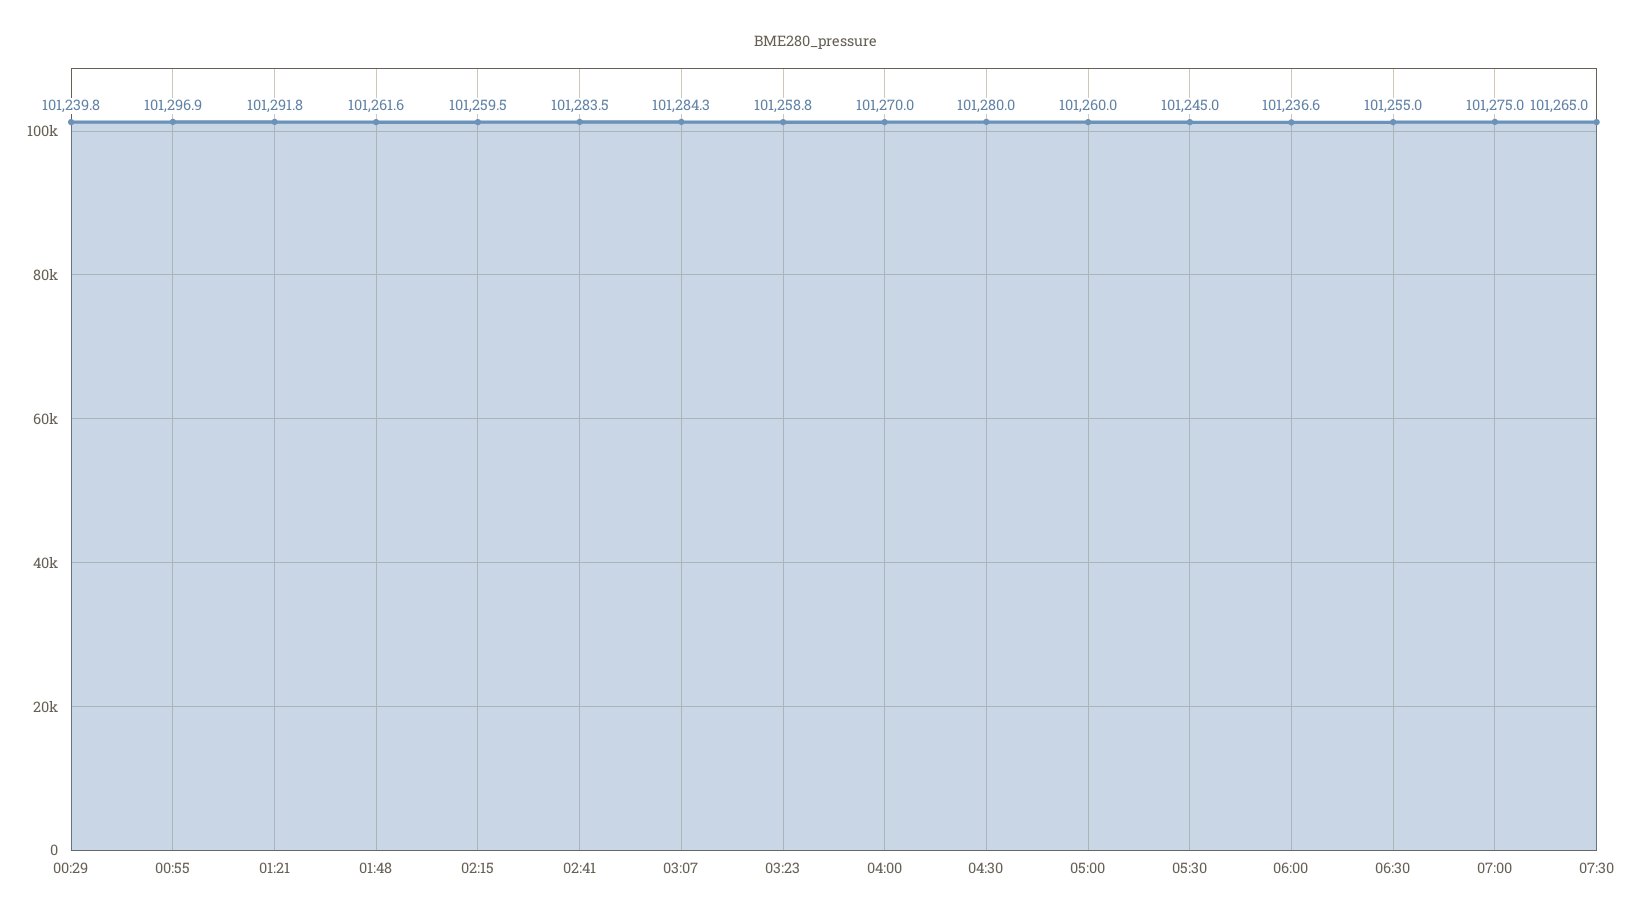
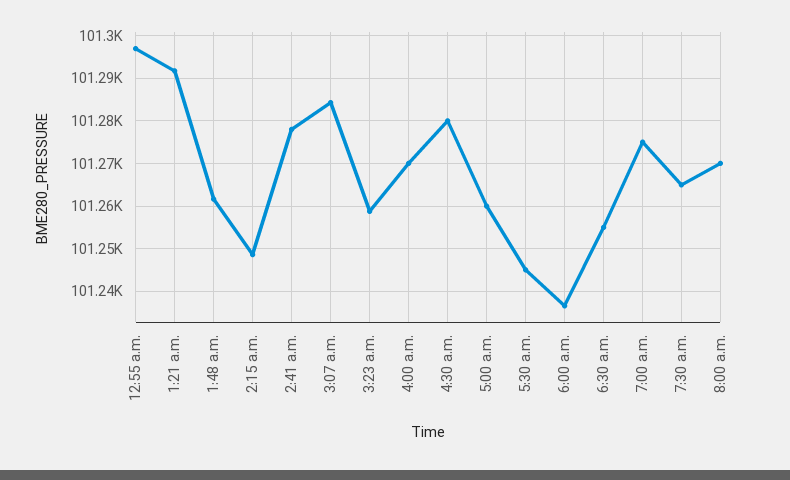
00:29: 101239.8 -> none
02:15: 101259.5 -> 101248
02:41: 101283.5 -> 101278
8:00 a.m.: none -> 101270

